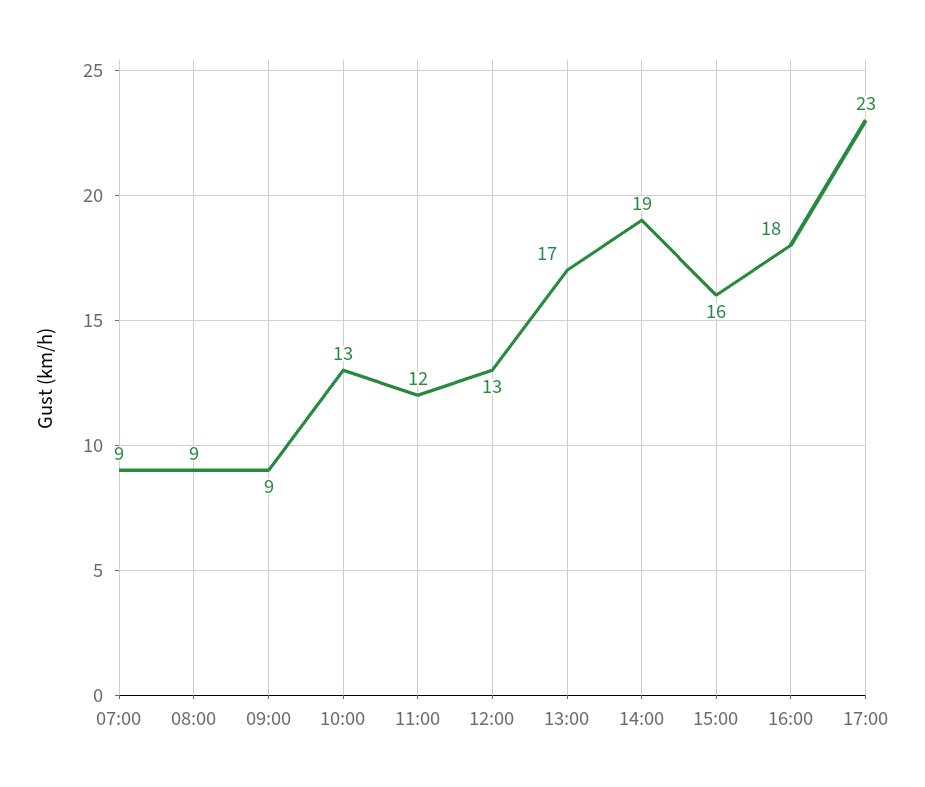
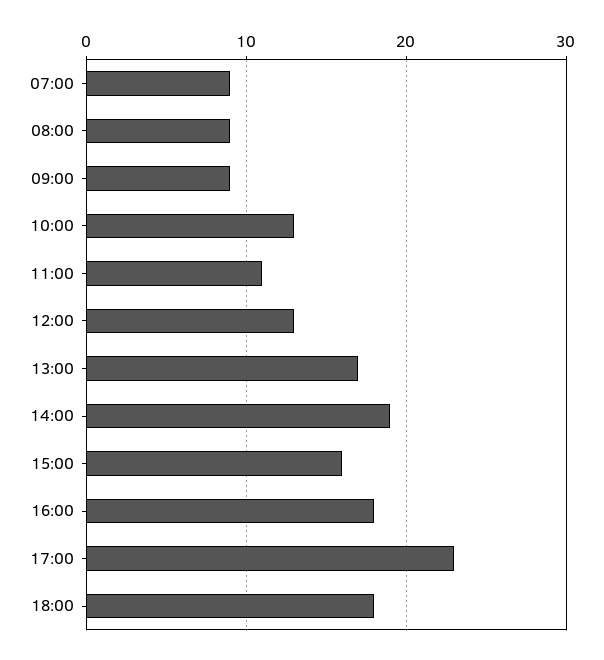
11:00: 12 -> 11
18:00: none -> 18

